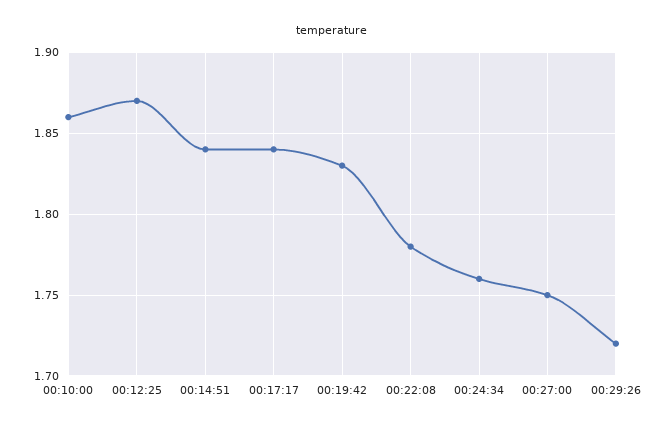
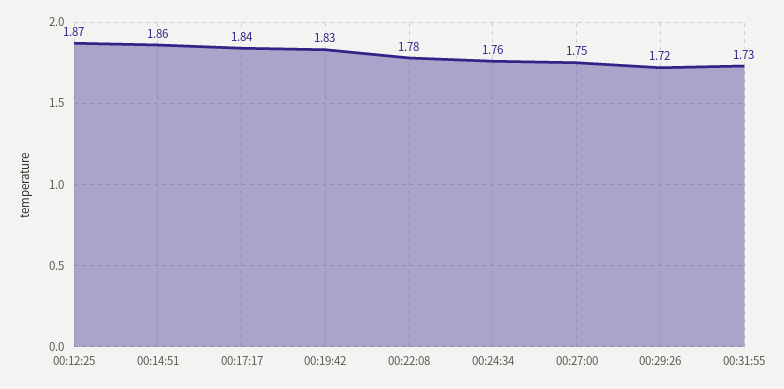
00:10:00: 1.86 -> none
00:14:51: 1.84 -> 1.86
00:31:55: none -> 1.73

